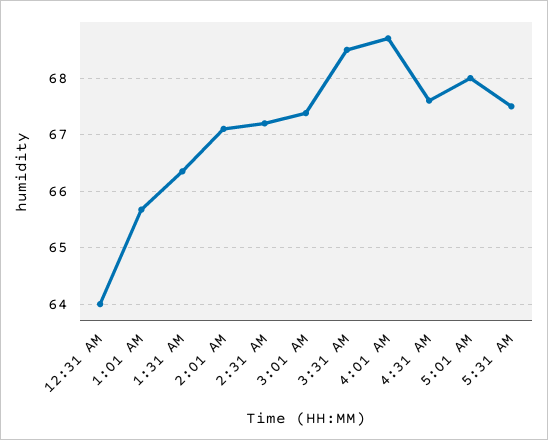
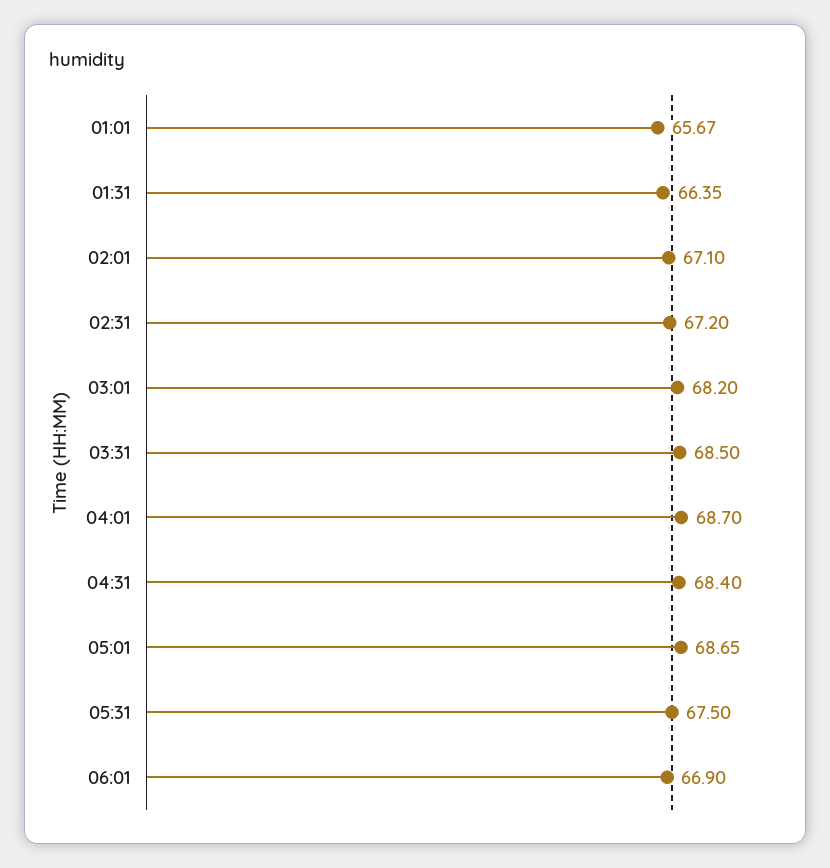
12:31 AM: 64 -> none
3:01 AM: 67.4 -> 68.2
4:31 AM: 67.6 -> 68.4
5:01 AM: 68 -> 68.65
06:01: none -> 66.9

